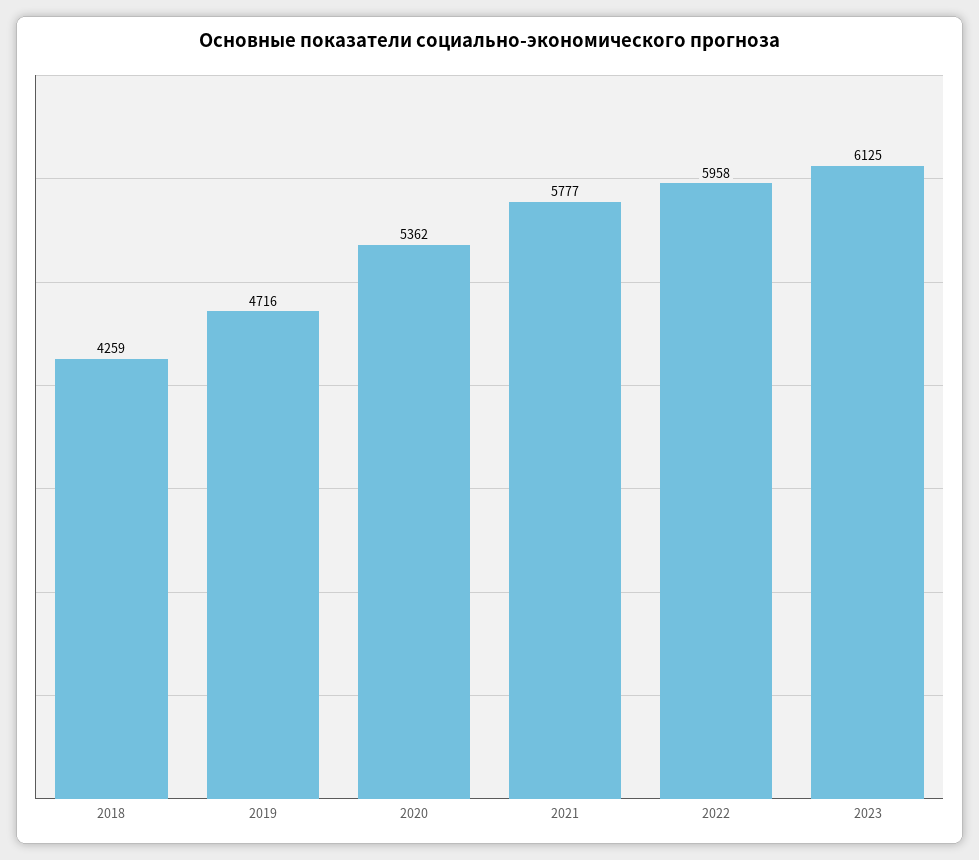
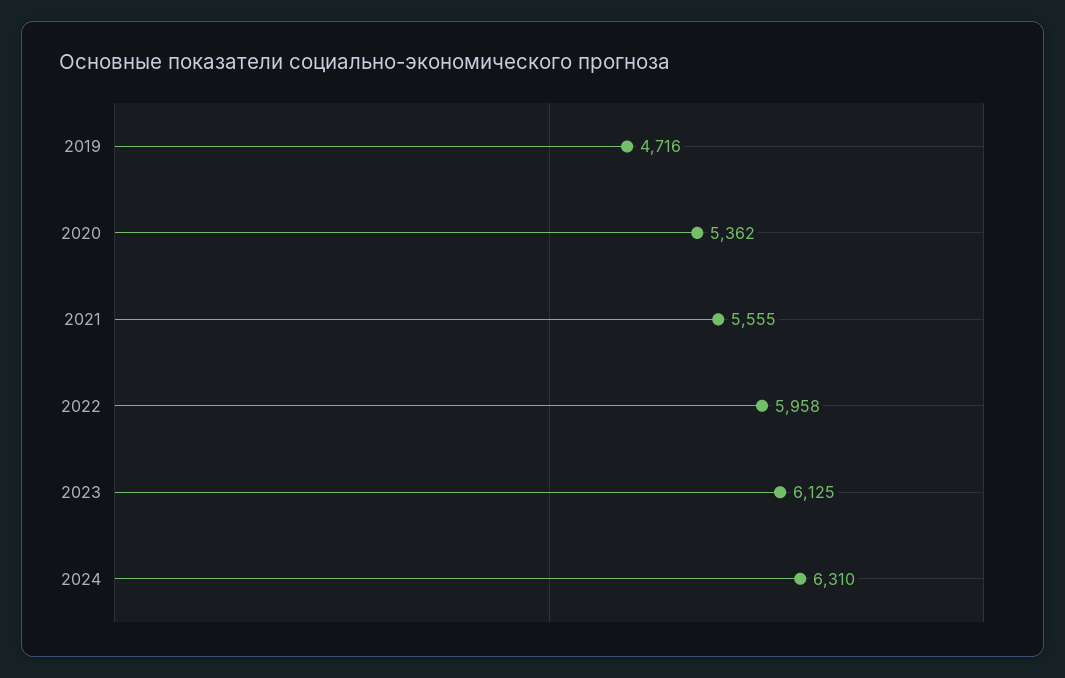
2018: 4259 -> none
2021: 5777 -> 5555
2024: none -> 6310

